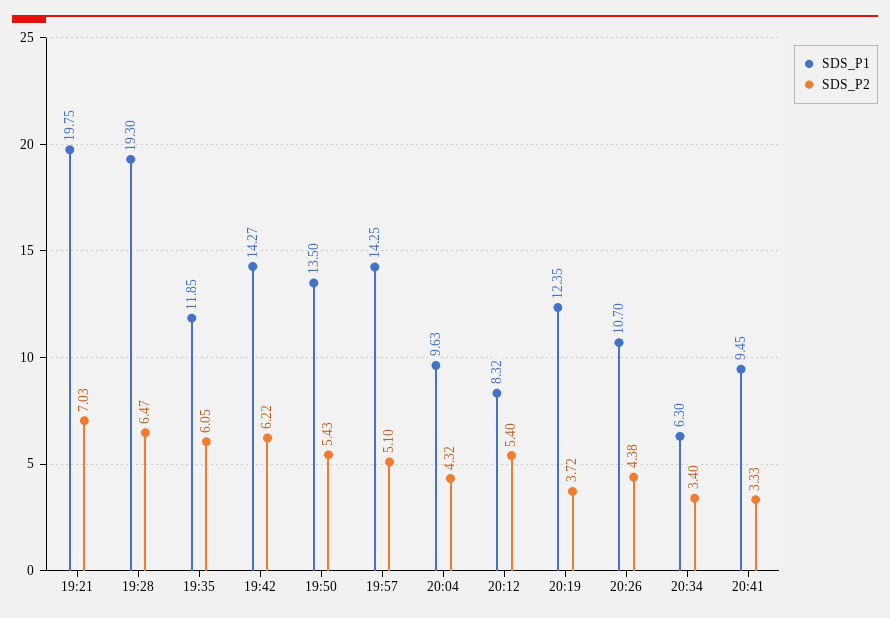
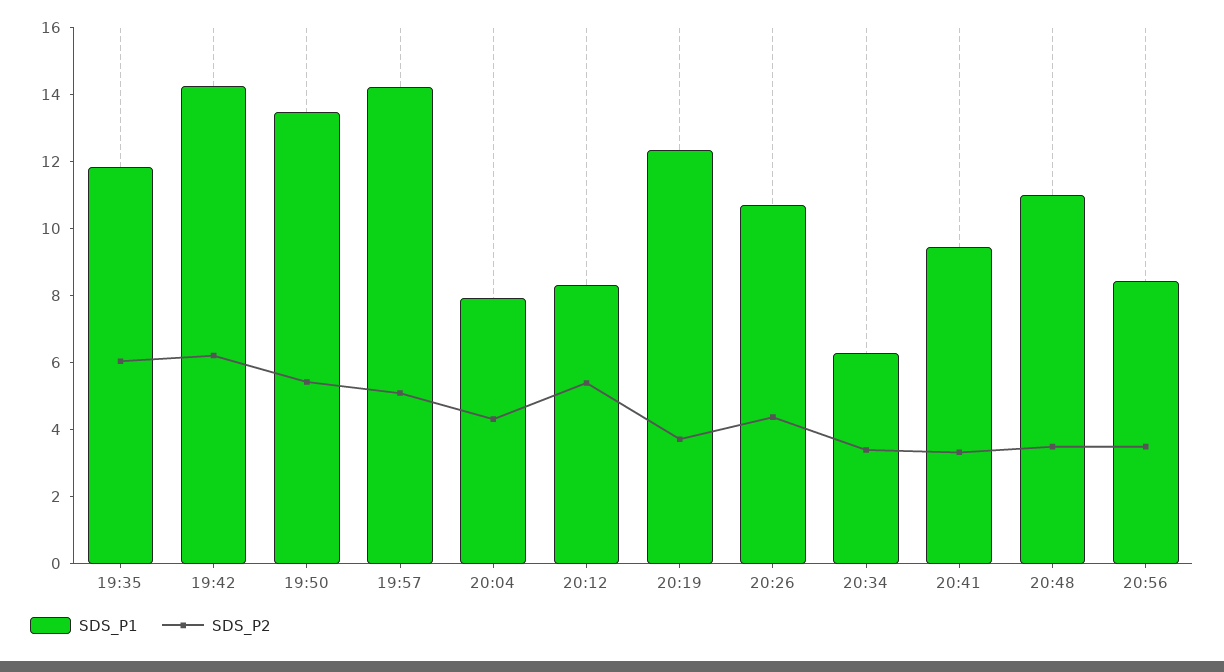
SDS_P1, 19:21: 19.75 -> none
SDS_P2, 19:21: 7.03 -> none
SDS_P1, 19:28: 19.3 -> none
SDS_P2, 19:28: 6.47 -> none
SDS_P1, 20:04: 9.63 -> 8
SDS_P1, 20:48: none -> 11
SDS_P2, 20:48: none -> 3.5
SDS_P1, 20:56: none -> 8.5
SDS_P2, 20:56: none -> 3.5

